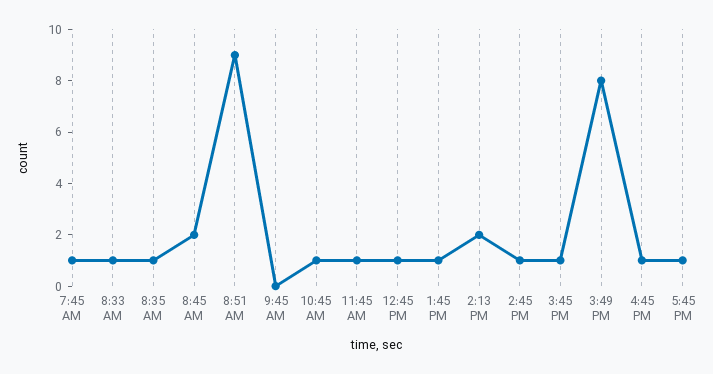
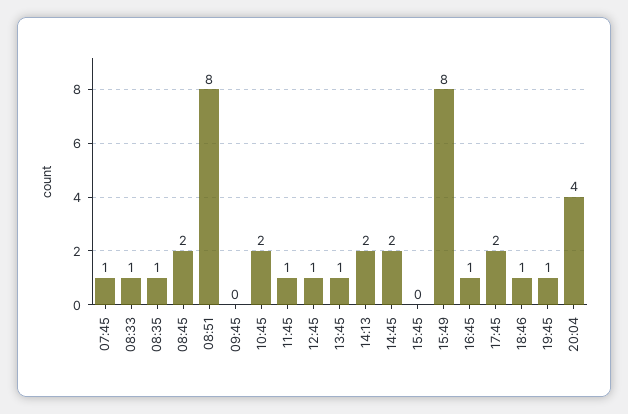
8:51 AM: 9 -> 8
10:45 AM: 1 -> 2
2:45 PM: 1 -> 2
3:45 PM: 1 -> 0
5:45 PM: 1 -> 2
18:46: none -> 1
19:45: none -> 1
20:04: none -> 4

